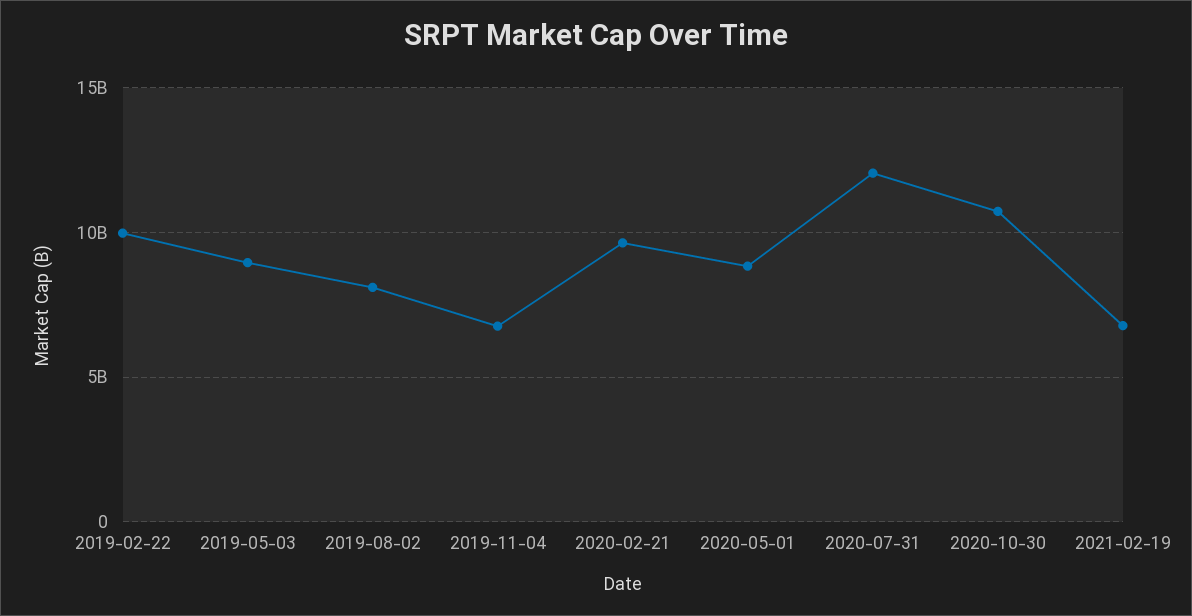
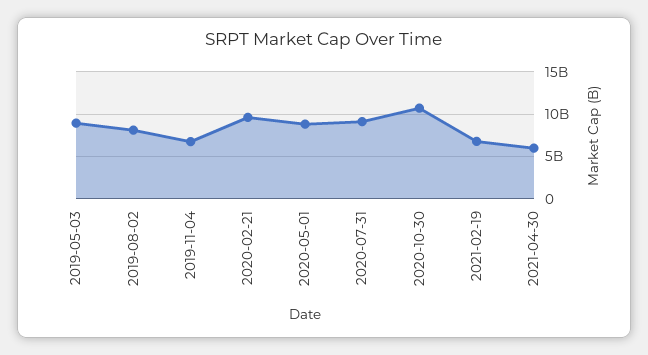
2019-02-22: 10000000000 -> none
2020-07-31: 12000000000 -> 9000000000
2021-04-30: none -> 6000000000

